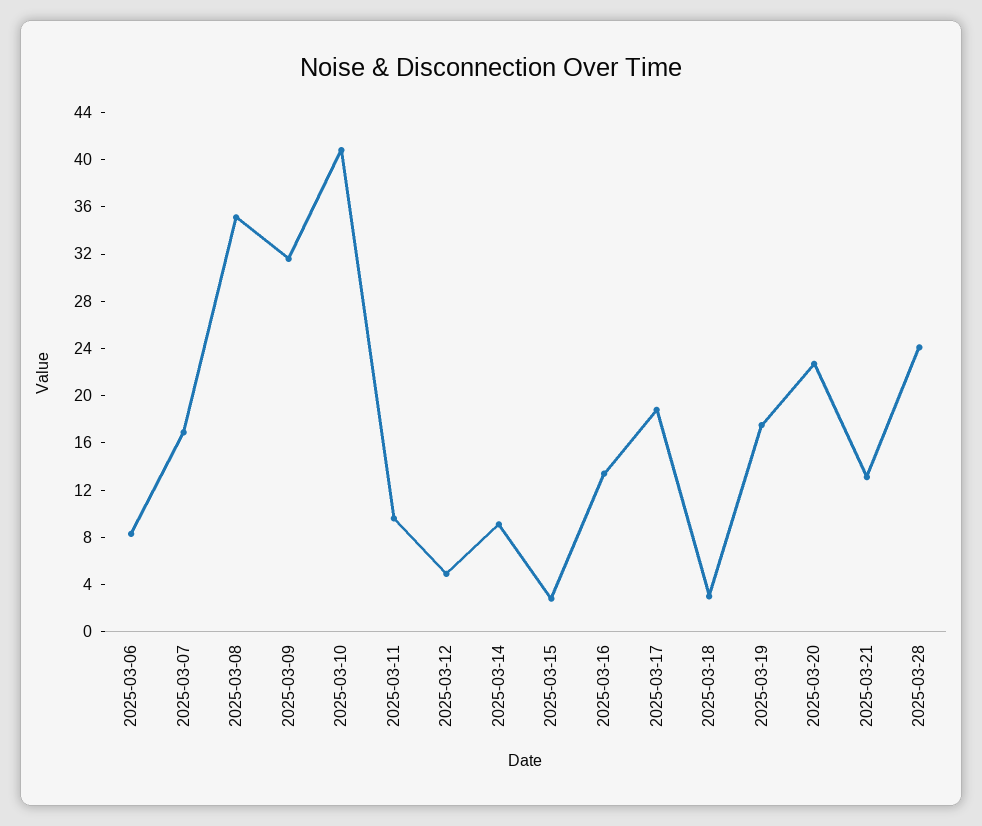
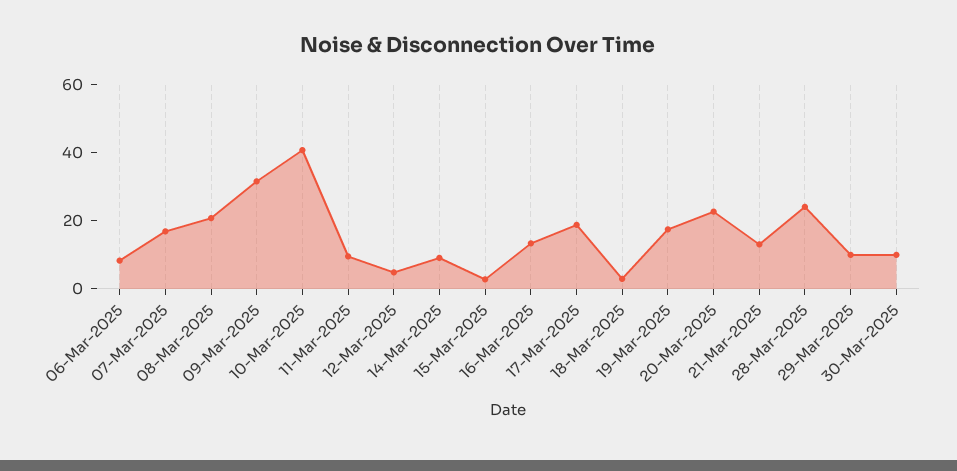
2025-03-08: 35 -> 20
29-Mar-2025: none -> 10
30-Mar-2025: none -> 10

